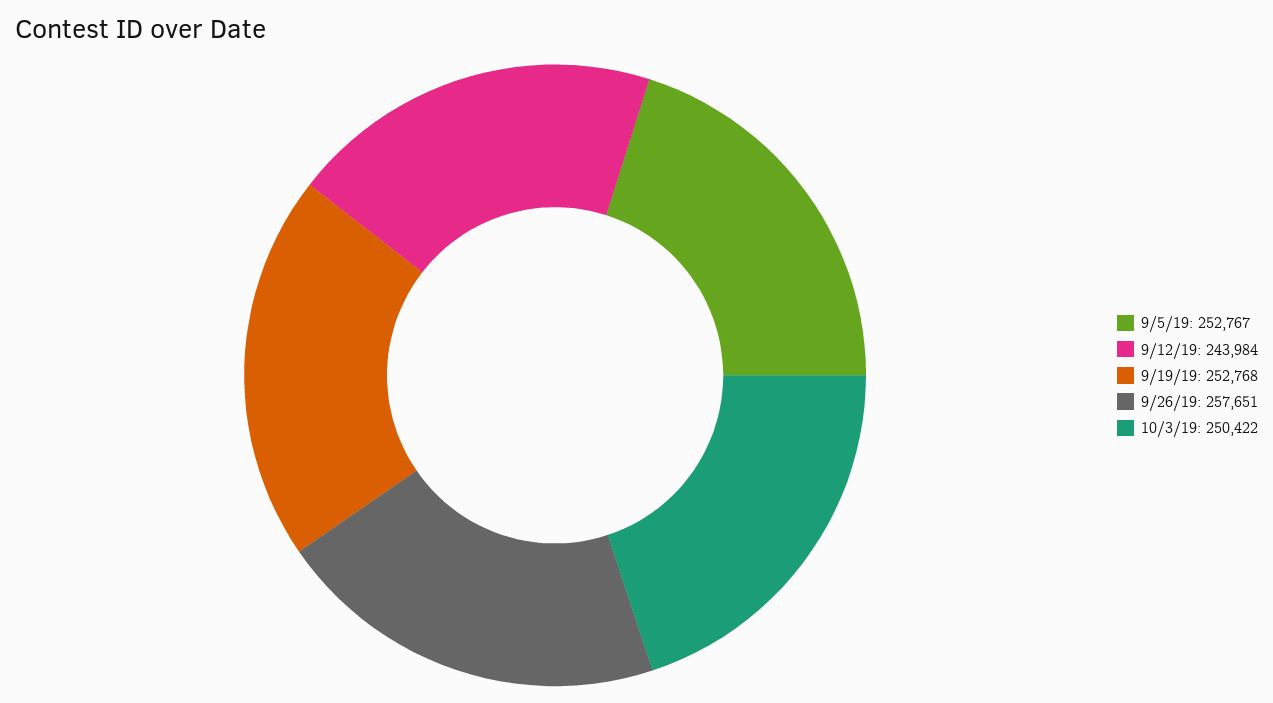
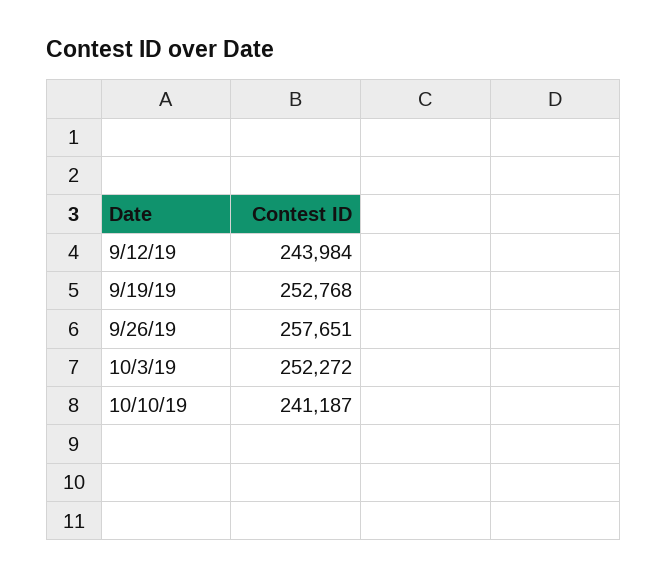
9/5/19: 252767 -> none
10/3/19: 250422 -> 252272
10/10/19: none -> 241187

